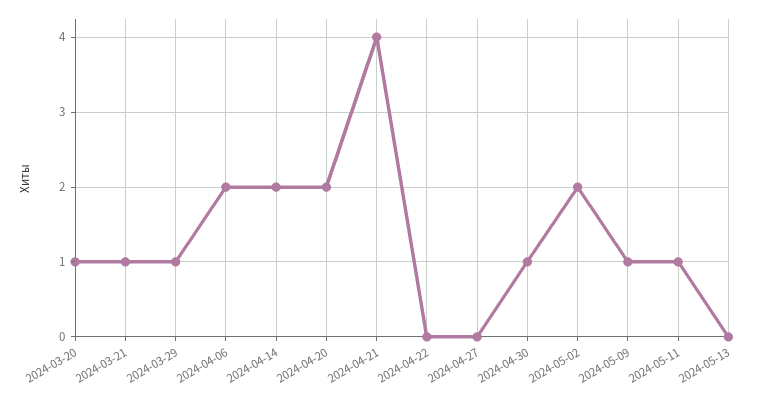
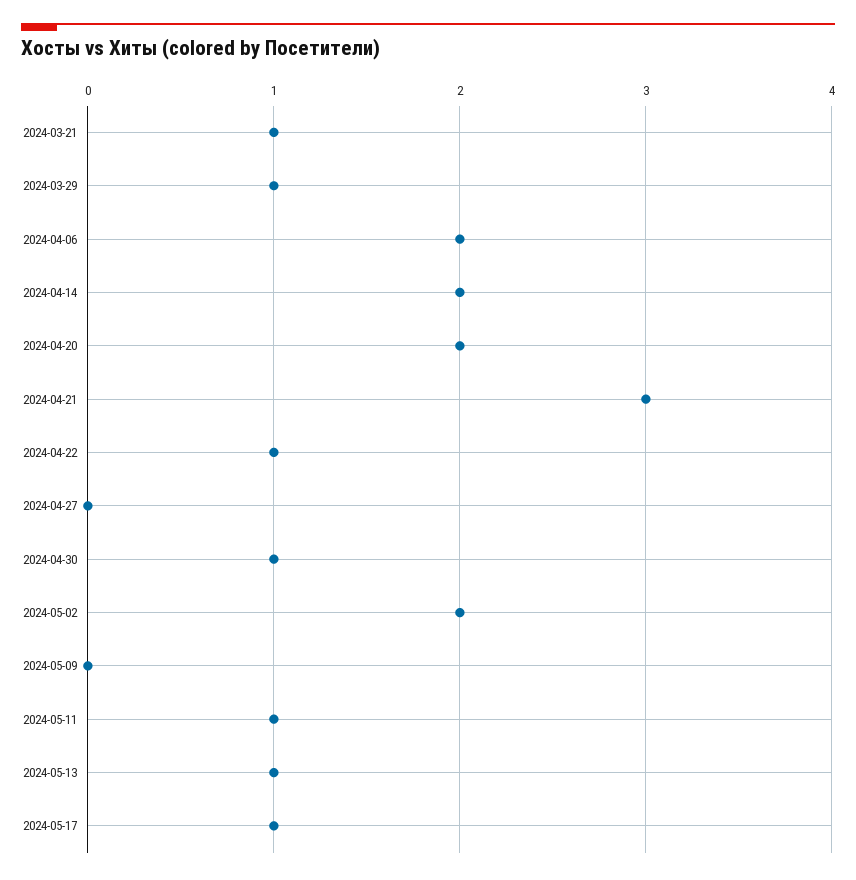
2024-03-20: 1 -> none
2024-04-21: 4 -> 3
2024-04-22: 0 -> 1
2024-05-09: 1 -> 0
2024-05-13: 0 -> 1
2024-05-17: none -> 1

